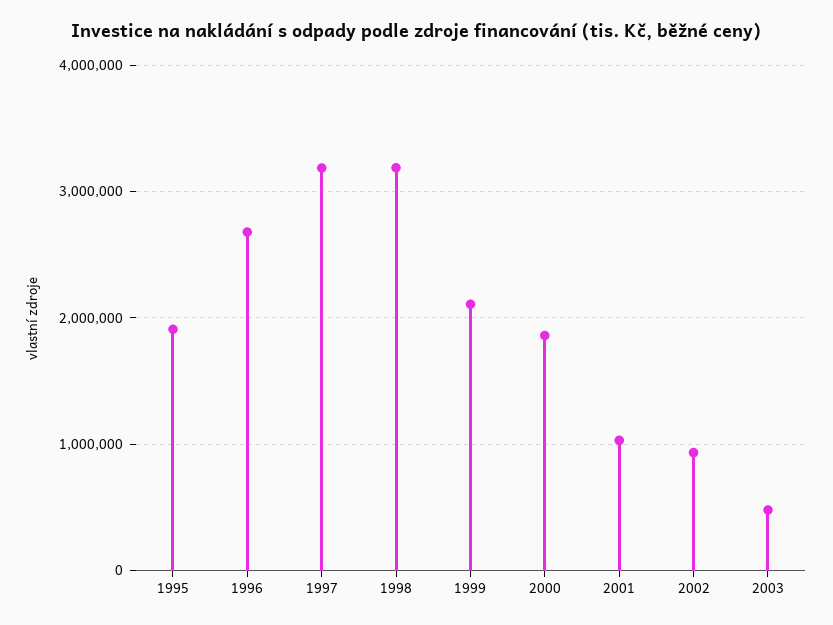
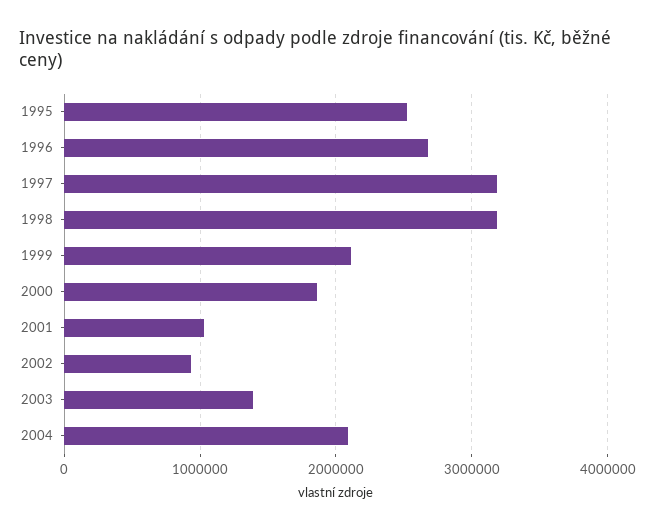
1995: 1900000 -> 2500000
2003: 500000 -> 1400000
2004: none -> 2100000

